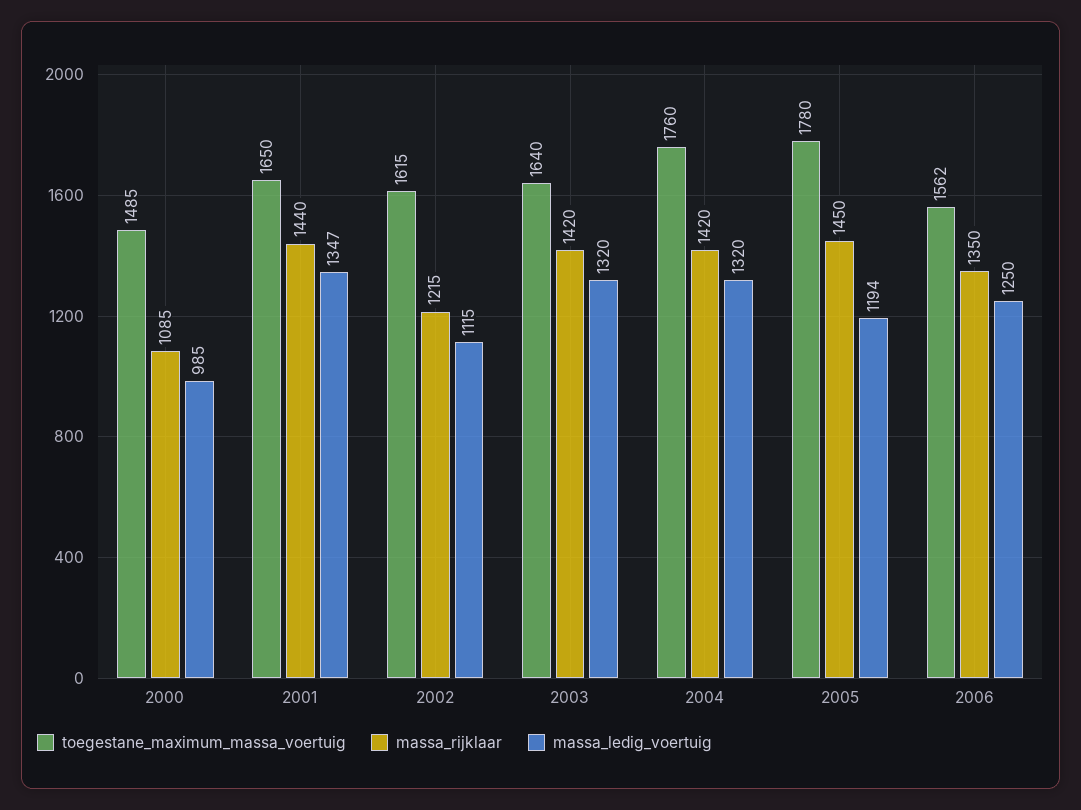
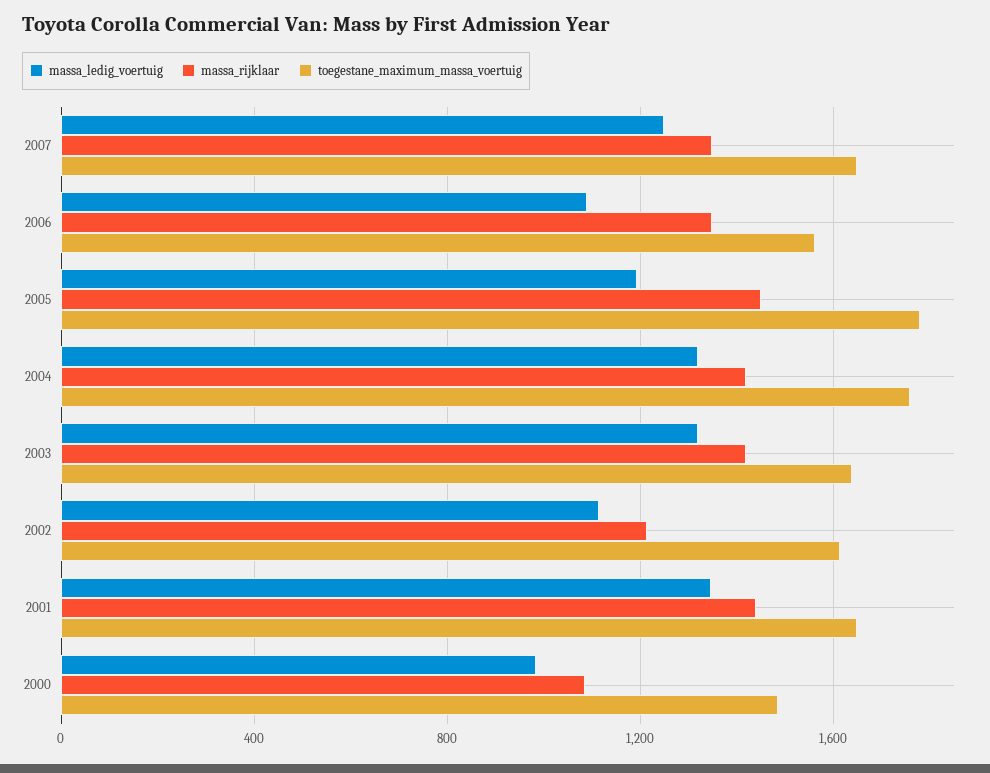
massa_ledig_voertuig, 2006: 1250 -> 1100
massa_ledig_voertuig, 2007: none -> 1250
massa_rijklaar, 2007: none -> 1350
toegestane_maximum_massa_voertuig, 2007: none -> 1650

